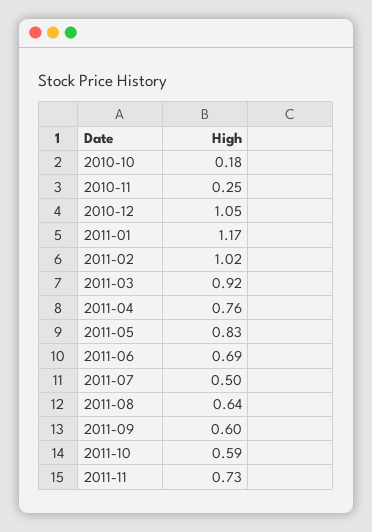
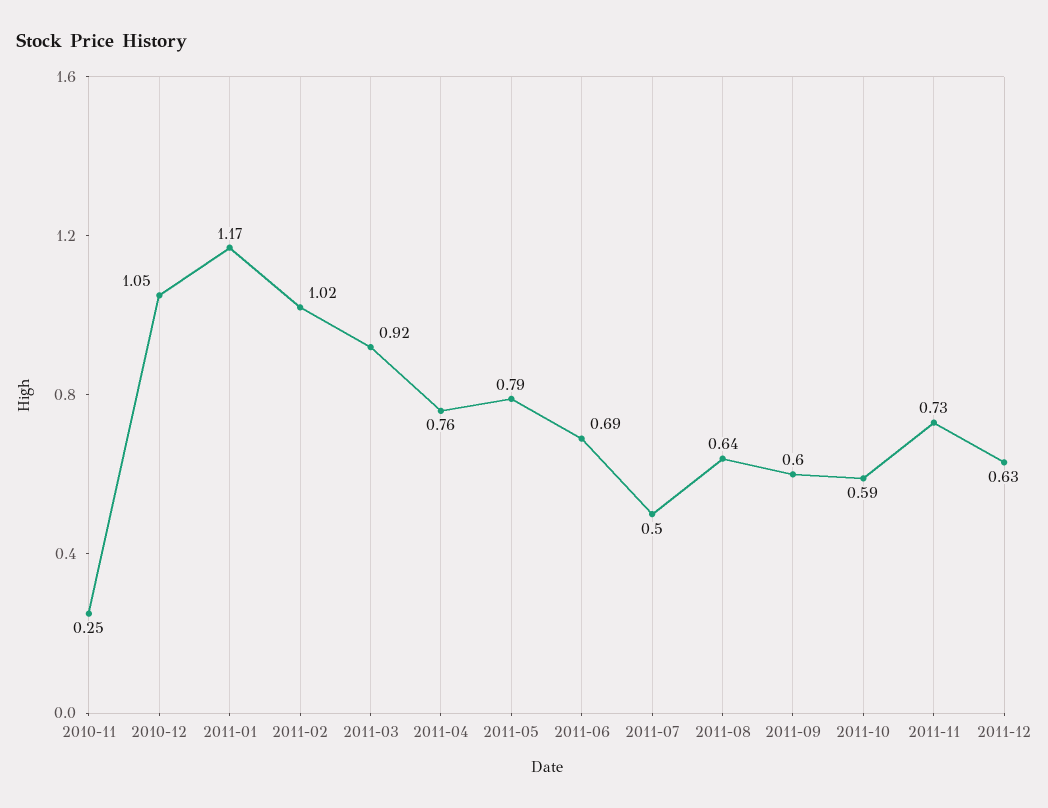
2010-10: 0.18 -> none
2011-05: 0.83 -> 0.79
2011-12: none -> 0.63

